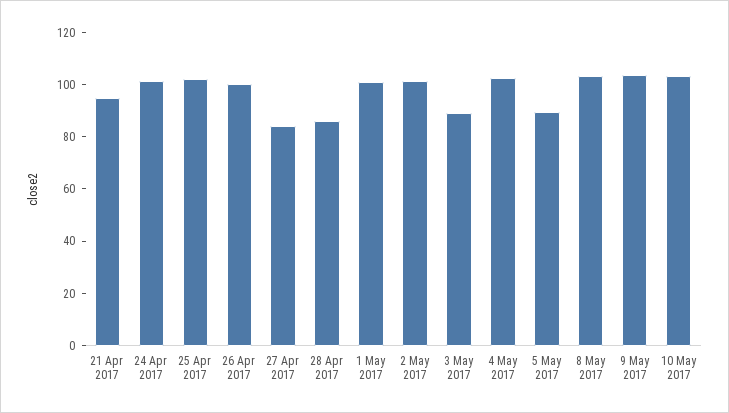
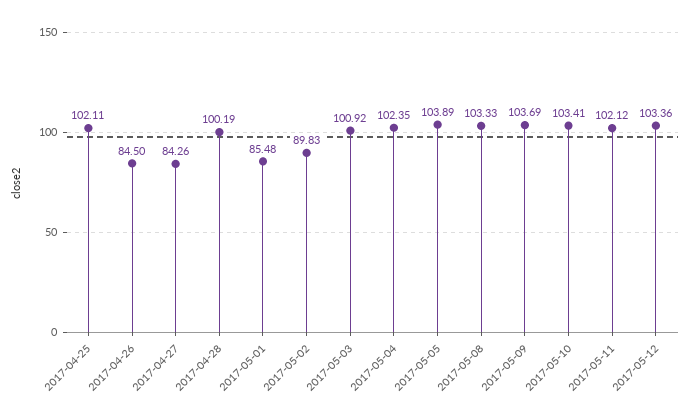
21 Apr 2017: 95 -> none
24 Apr 2017: 100 -> none
26 Apr 2017: 100 -> 84.5
28 Apr 2017: 85 -> 100.19
1 May 2017: 100 -> 85.48
2 May 2017: 100 -> 89.83
3 May 2017: 90 -> 100.92
5 May 2017: 90 -> 103.89
2017-05-11: none -> 102.12
2017-05-12: none -> 103.36

